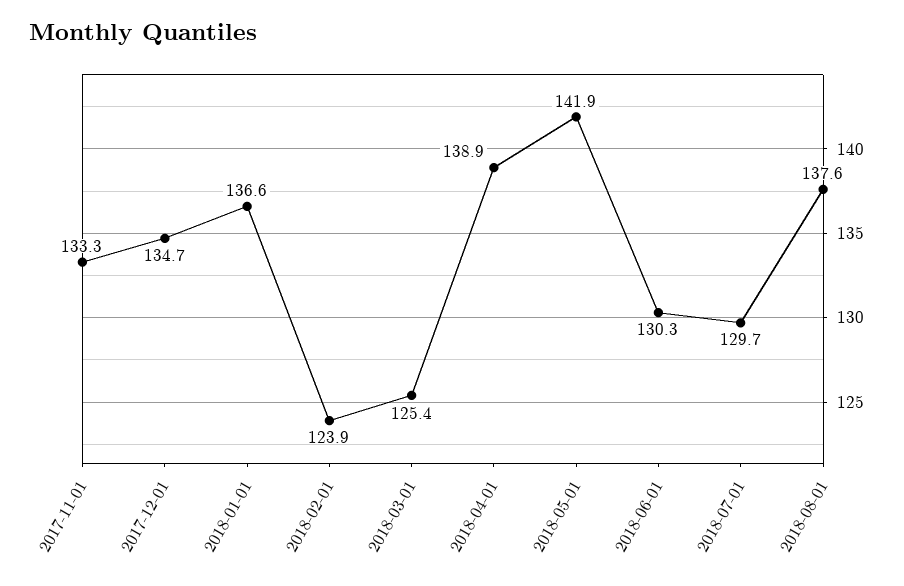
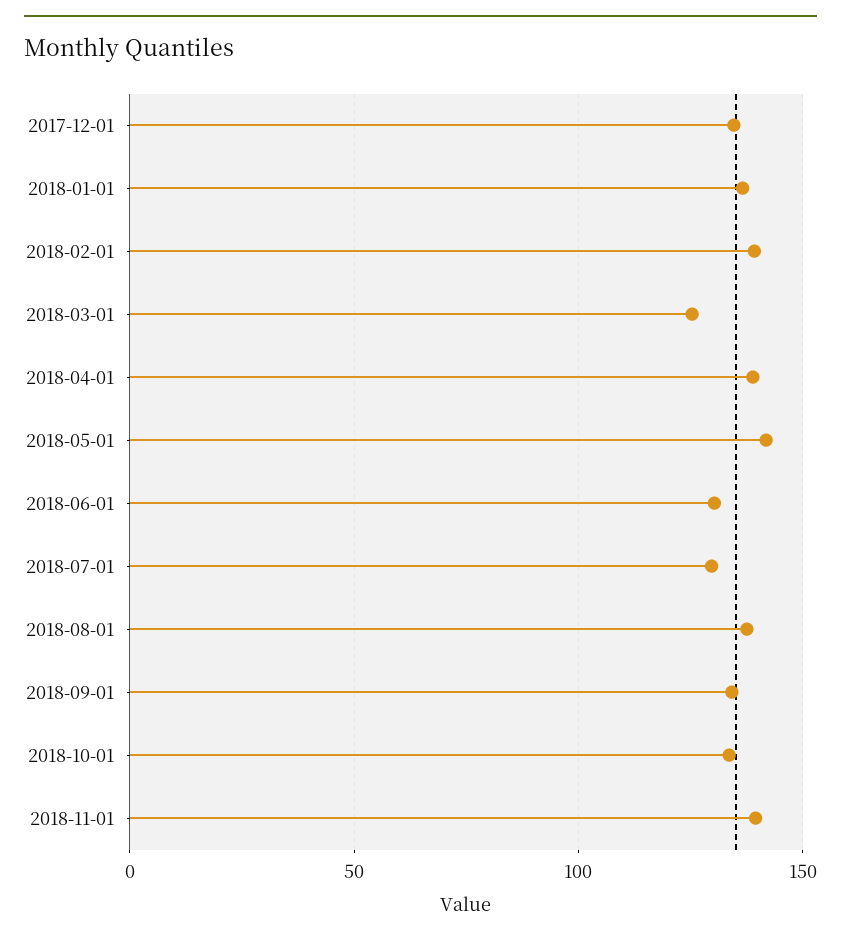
2017-11-01: 133.3 -> none
2018-02-01: 123.9 -> 140
2018-09-01: none -> 135
2018-10-01: none -> 135
2018-11-01: none -> 140

